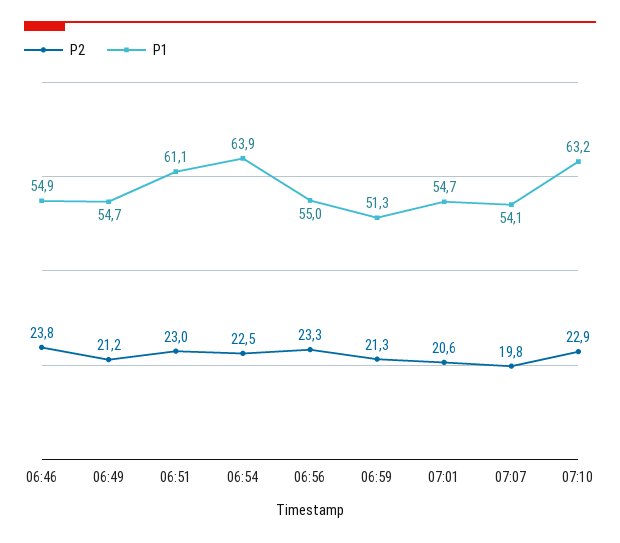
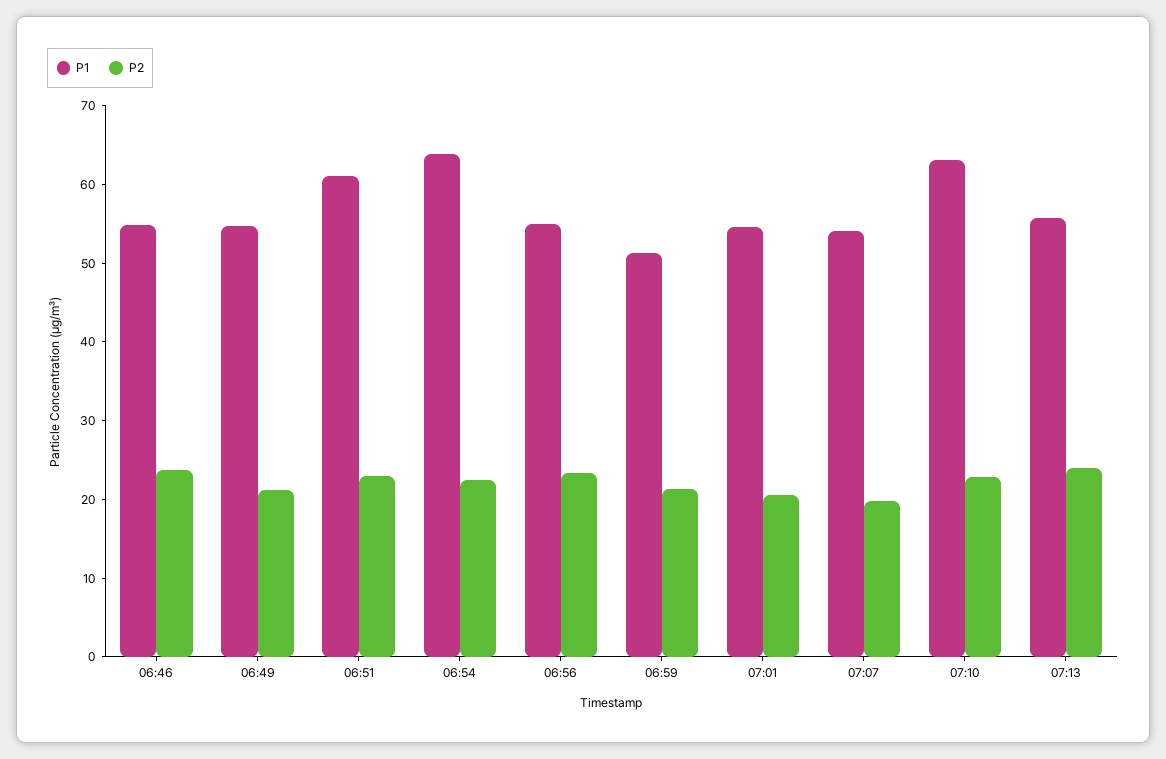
P1, 07:13: none -> 56
P2, 07:13: none -> 24

